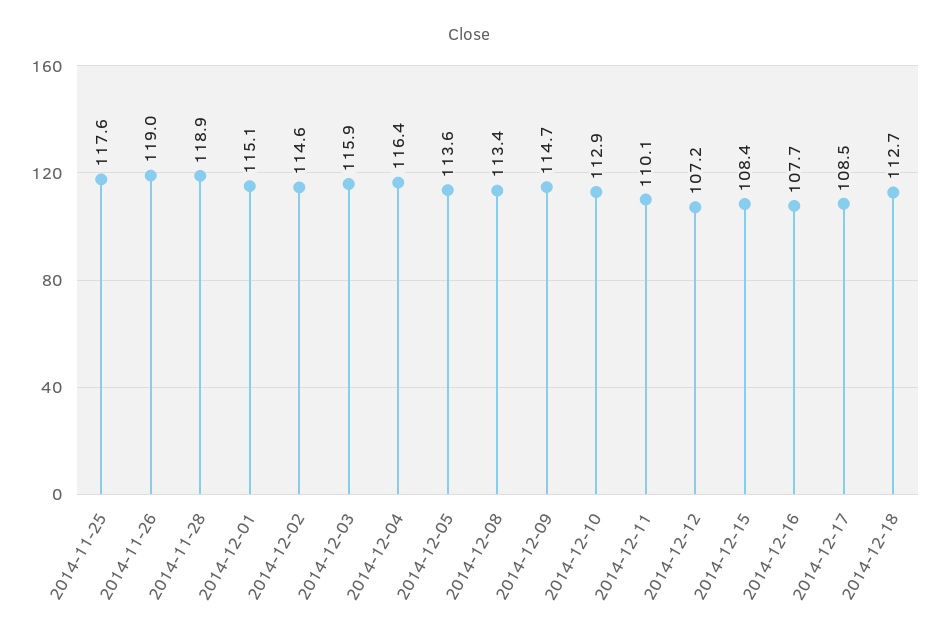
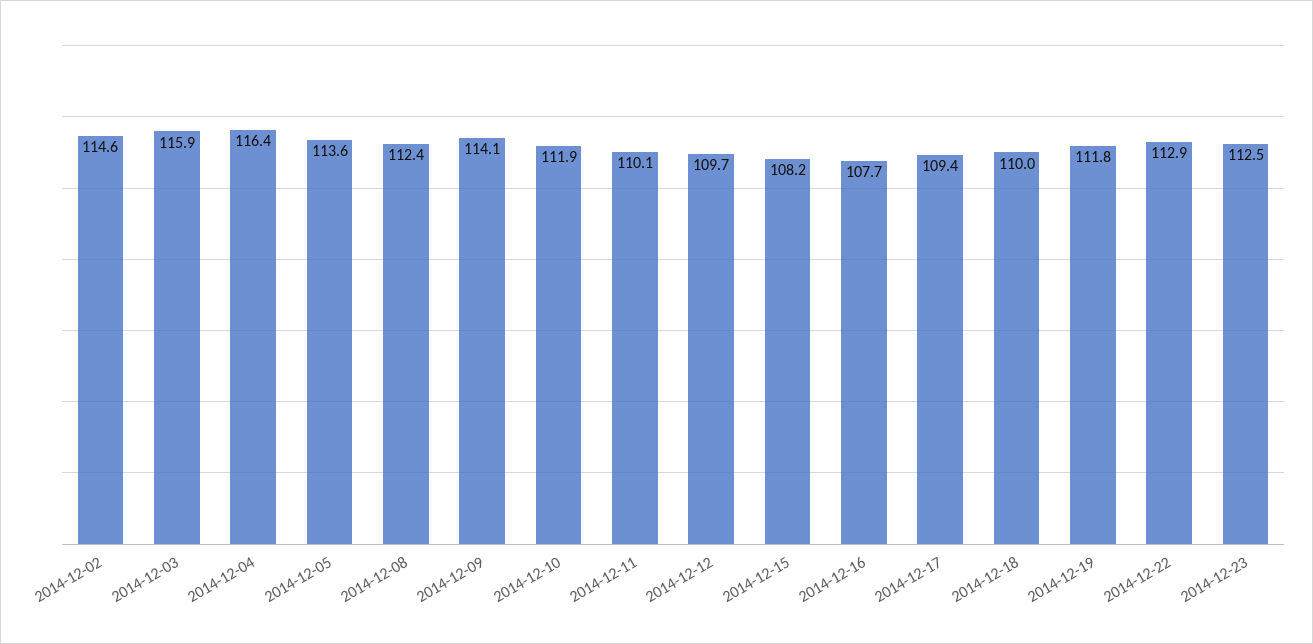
2014-11-25: 117.6 -> none
2014-11-26: 119 -> none
2014-11-28: 118.9 -> none
2014-12-01: 115.1 -> none
2014-12-08: 113.4 -> 112.4
2014-12-09: 114.7 -> 114.1
2014-12-10: 112.9 -> 111.9
2014-12-12: 107.2 -> 109.7
2014-12-15: 108.4 -> 108.2
2014-12-17: 108.5 -> 109.4
2014-12-18: 112.7 -> 110
2014-12-19: none -> 111.8
2014-12-22: none -> 112.9
2014-12-23: none -> 112.5

